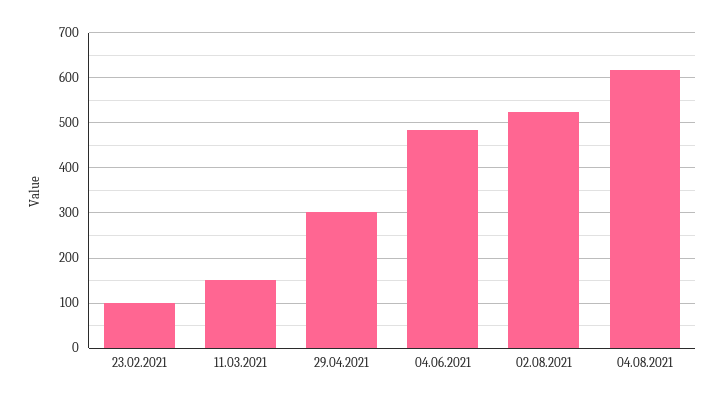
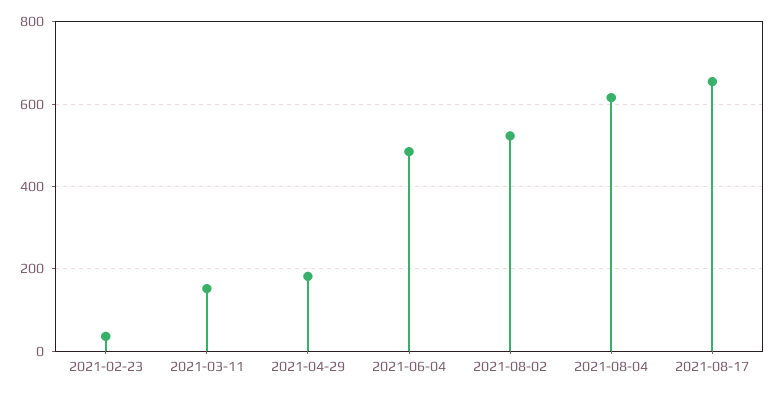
23.02.2021: 100 -> 40
29.04.2021: 300 -> 180
2021-08-17: none -> 660

